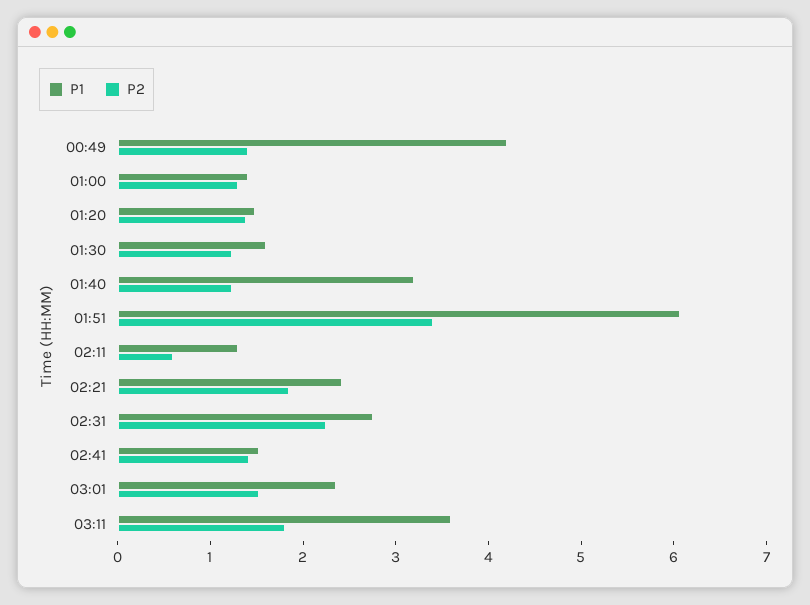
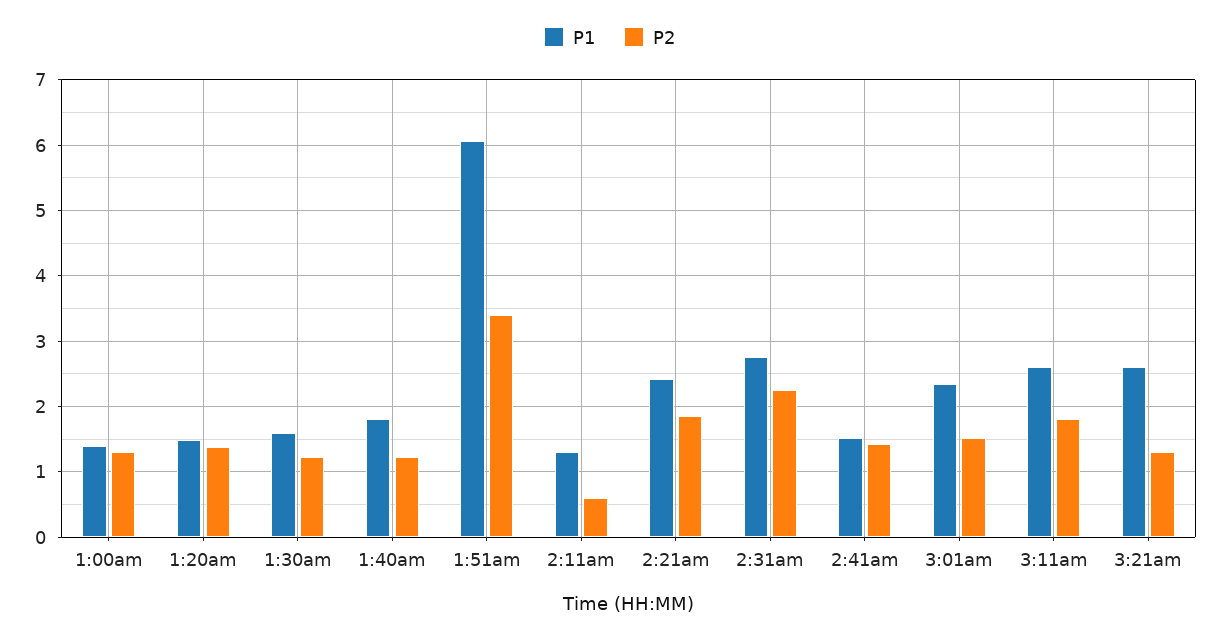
P1, 00:49: 4.2 -> none
P2, 00:49: 1.4 -> none
P1, 01:40: 3.2 -> 1.8
P1, 03:11: 3.6 -> 2.6
P1, 3:21am: none -> 2.6
P2, 3:21am: none -> 1.3

